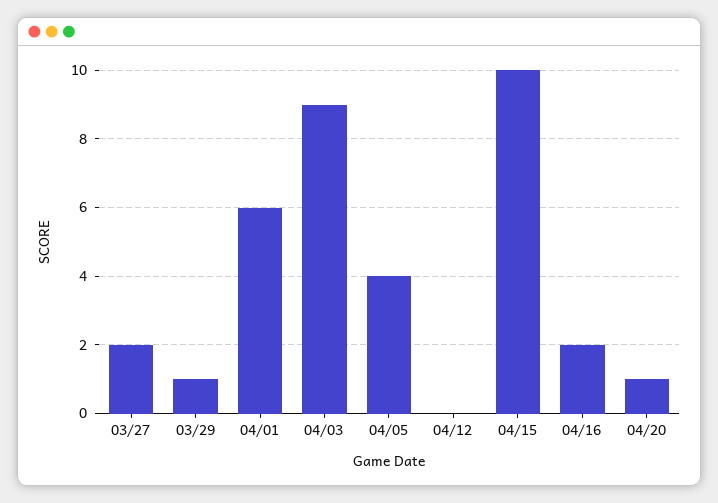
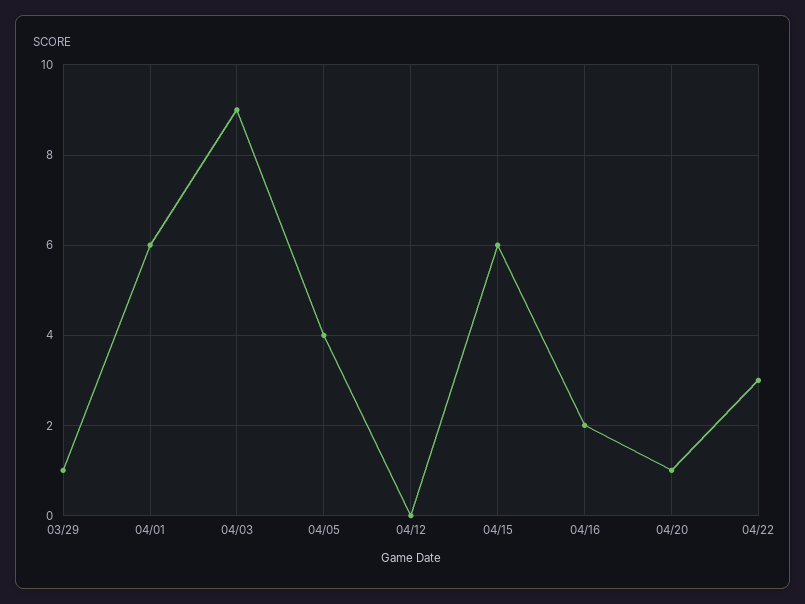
03/27: 2 -> none
04/15: 10 -> 6
04/22: none -> 3

